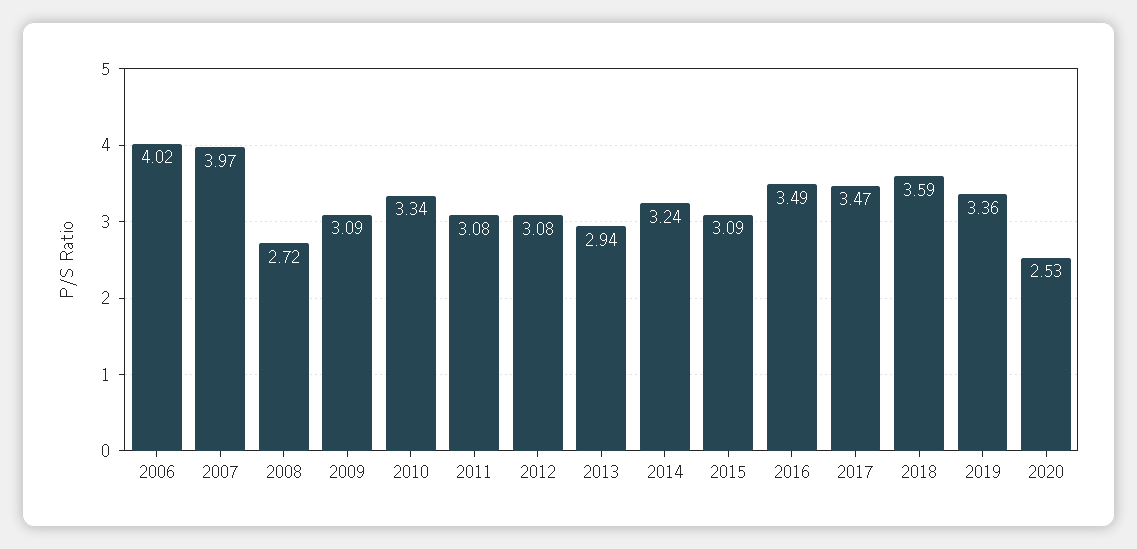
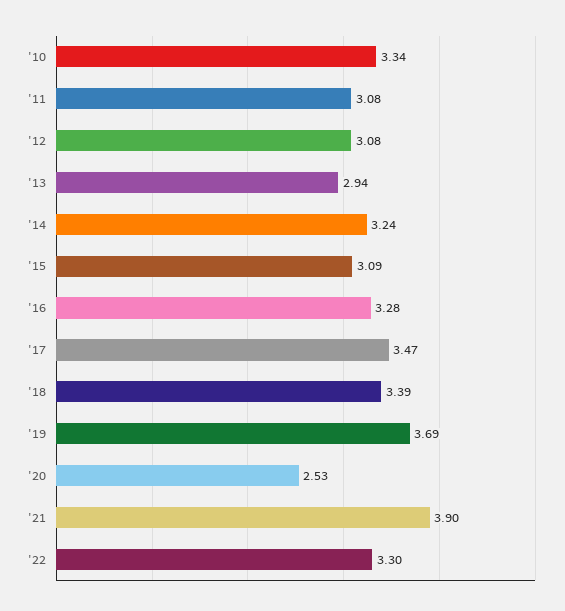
2006: 4.02 -> none
2007: 3.97 -> none
2008: 2.72 -> none
2009: 3.09 -> none
2016: 3.49 -> 3.28
2018: 3.59 -> 3.39
2019: 3.36 -> 3.69
'21: none -> 3.9
'22: none -> 3.3

